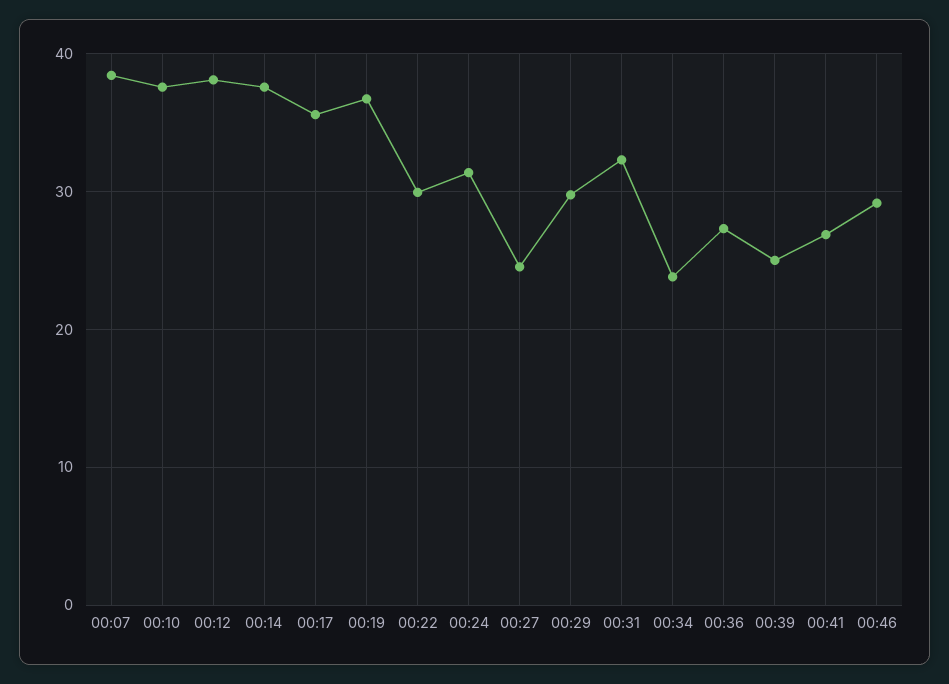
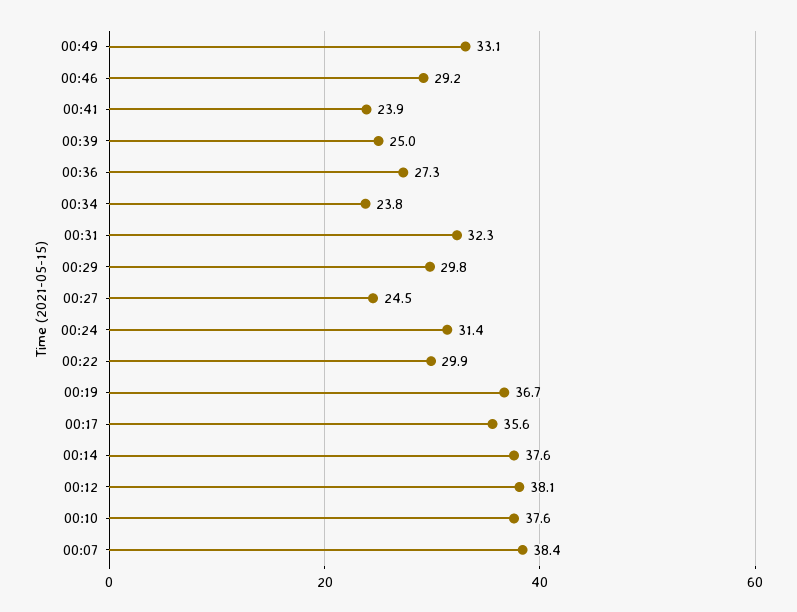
00:41: 27 -> 23.9
00:49: none -> 33.1

